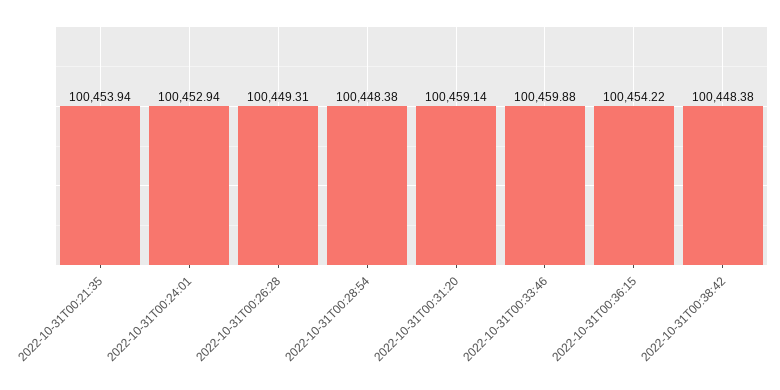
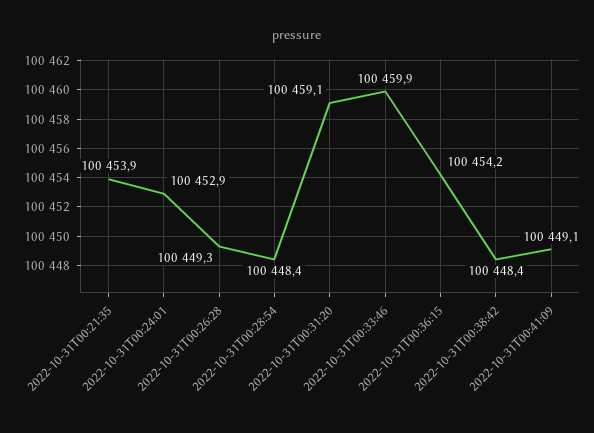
2022-10-31T00:41:09: none -> 100449.1

